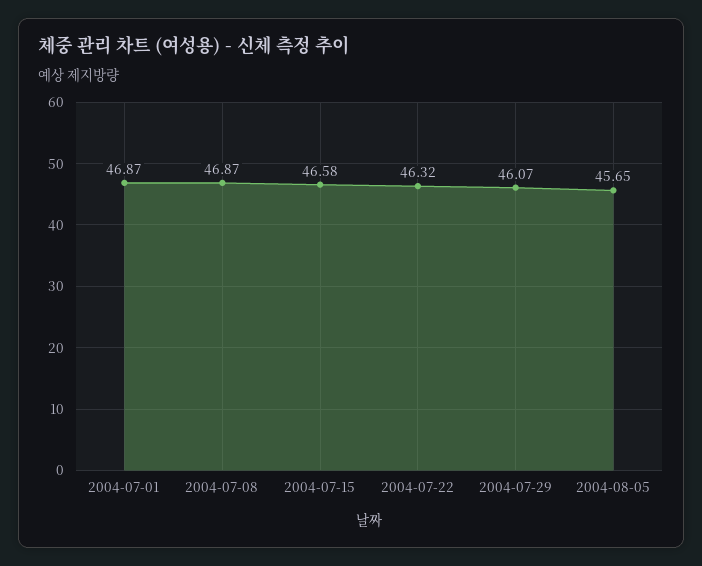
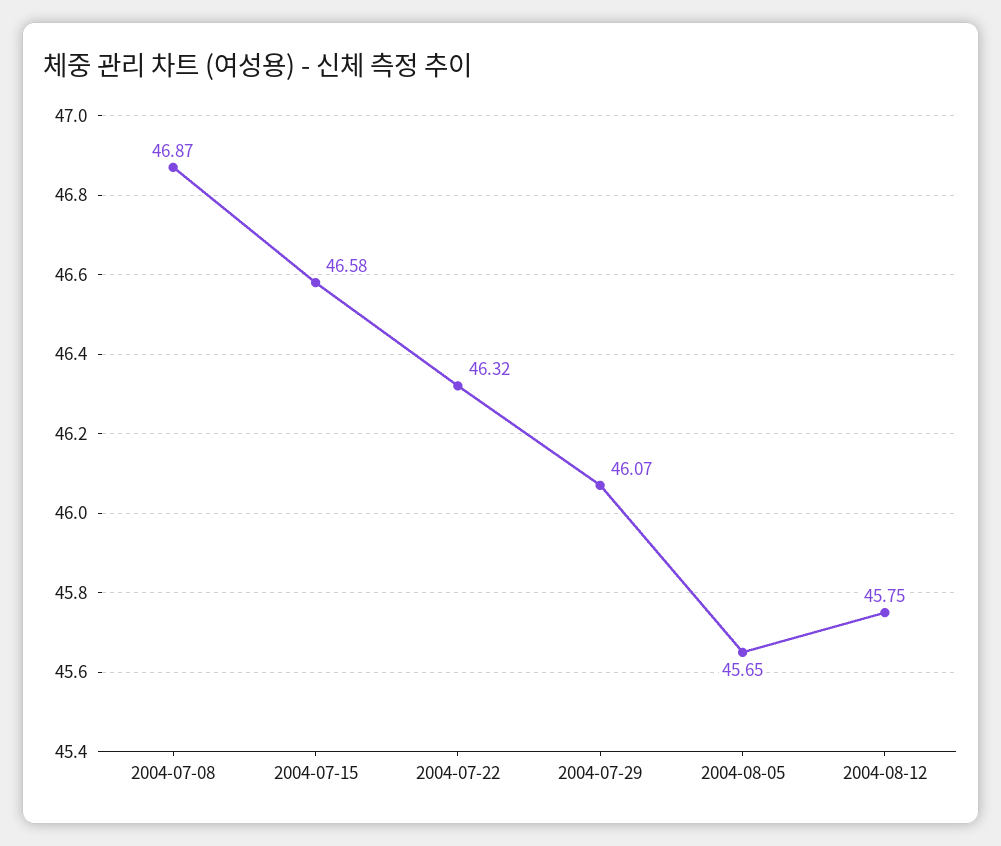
2004-07-01: 46.87 -> none
2004-08-12: none -> 45.75

